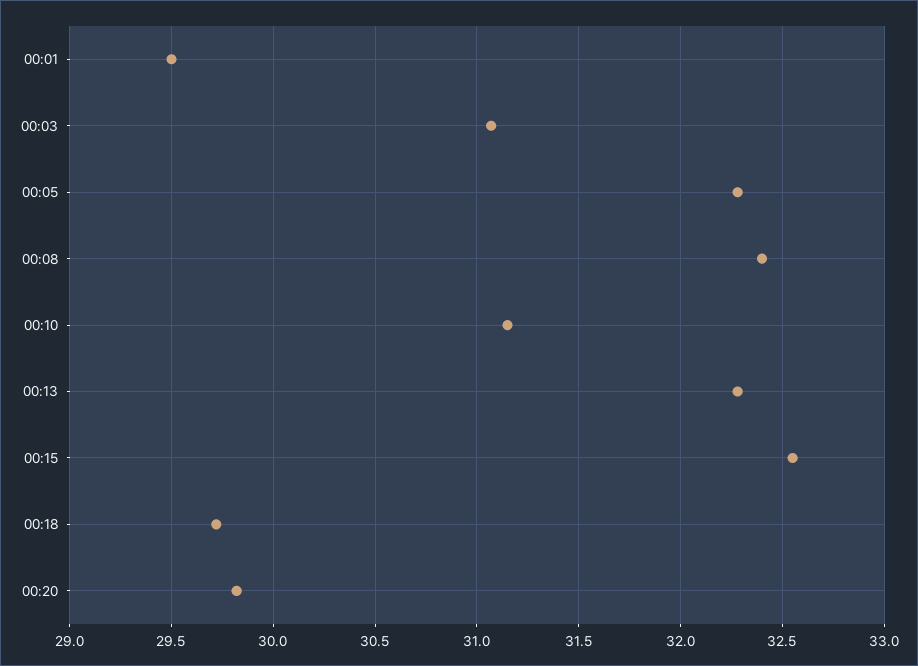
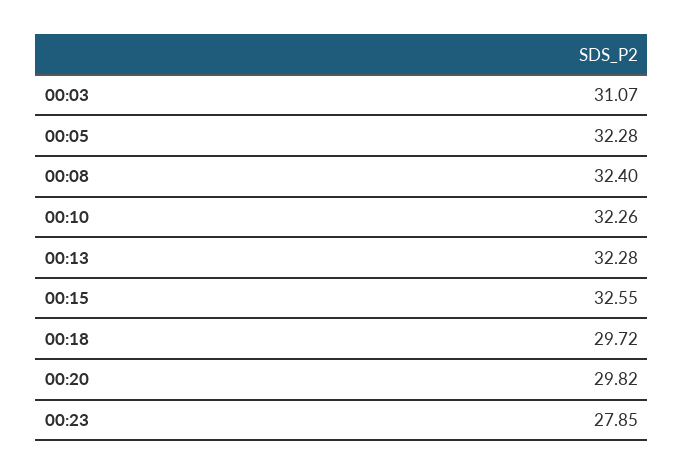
00:01: 29.5 -> none
00:10: 31.15 -> 32.26
00:23: none -> 27.85

